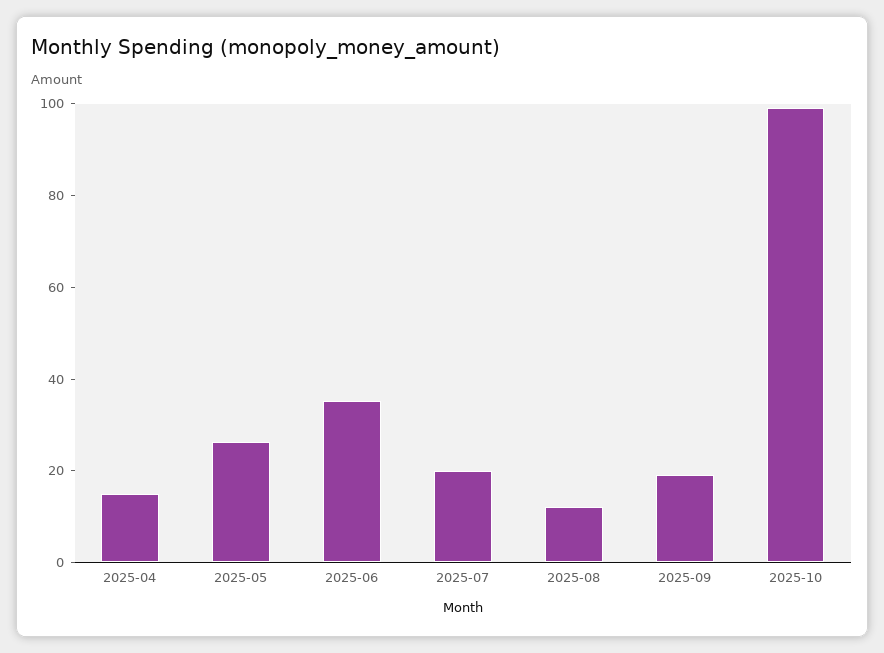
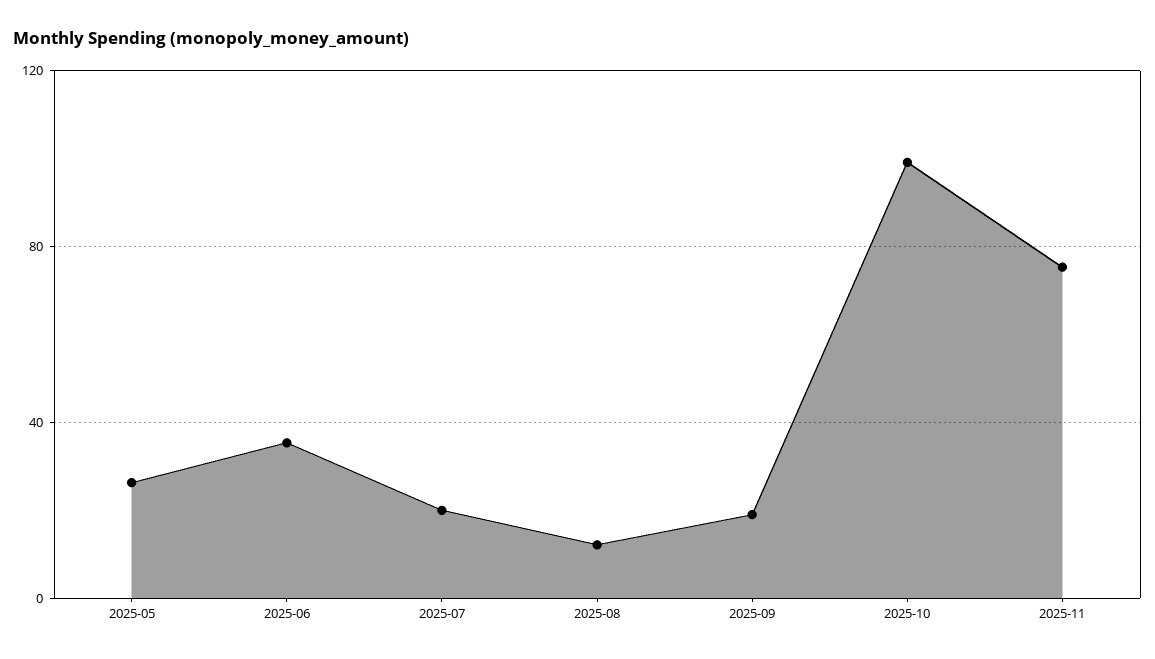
2025-04: 15 -> none
2025-11: none -> 75

